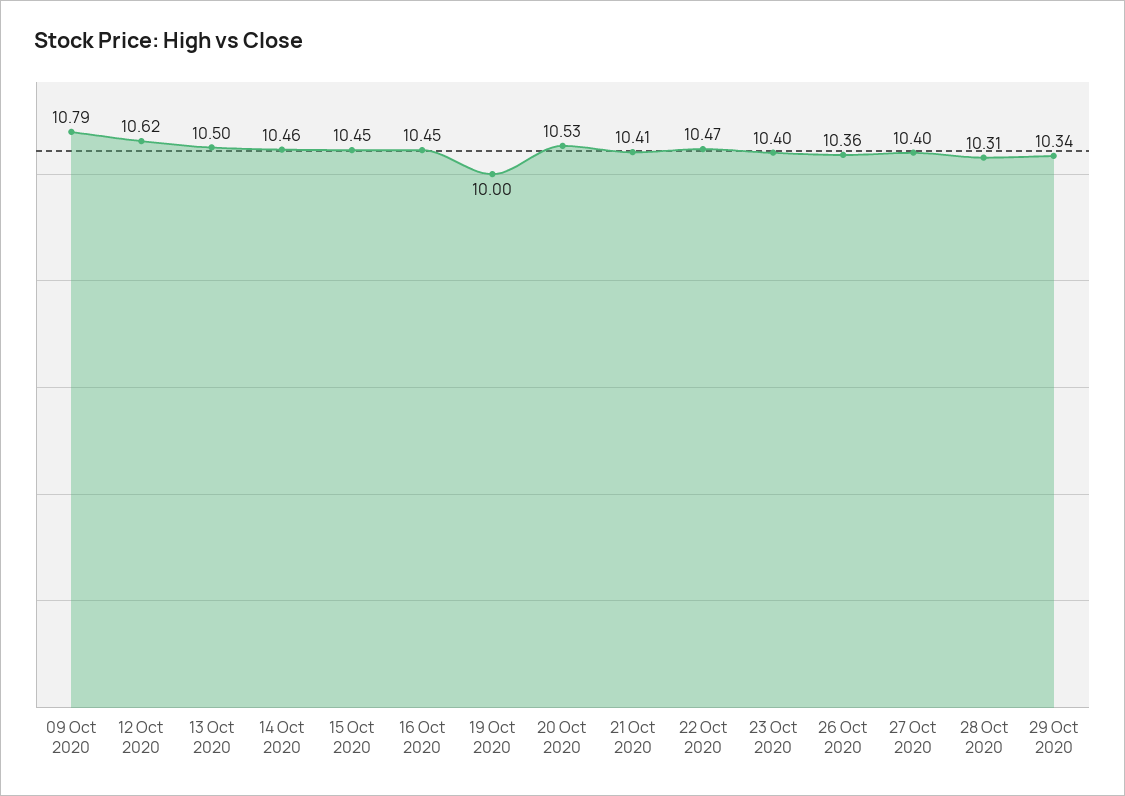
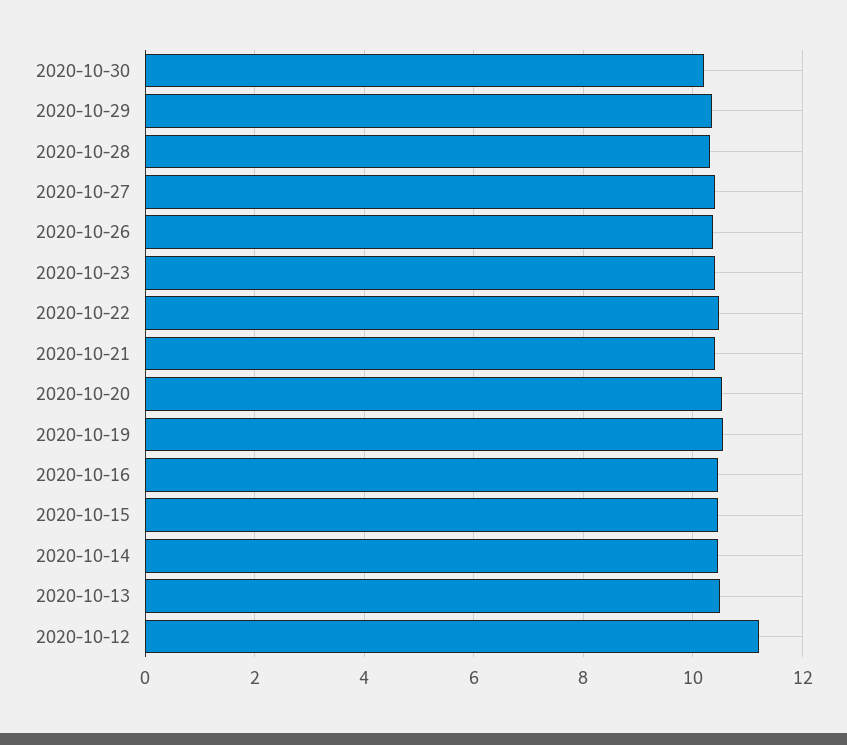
09 Oct 2020: 10.79 -> none
12 Oct 2020: 10.62 -> 11.2
19 Oct 2020: 10 -> 10.6
2020-10-30: none -> 10.2

